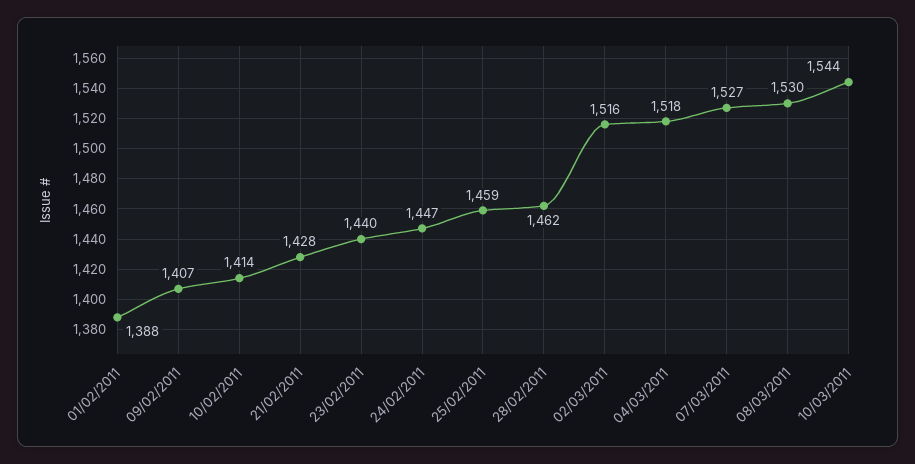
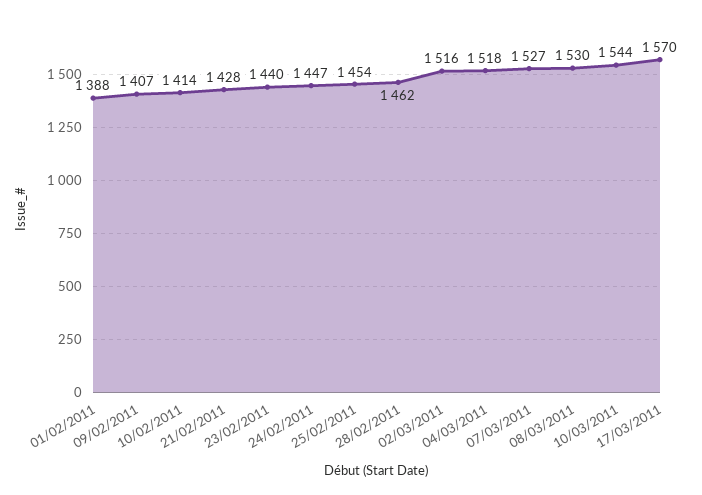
25/02/2011: 1459 -> 1454
17/03/2011: none -> 1570

